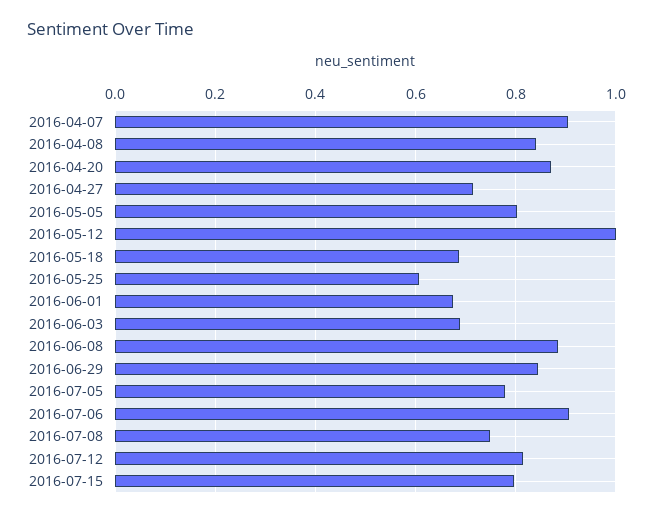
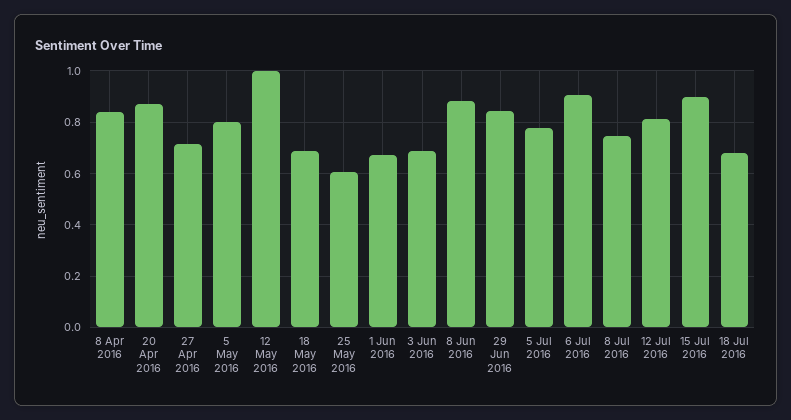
2016-04-07: 0.9 -> none
2016-07-15: 0.8 -> 0.9
18 Jul 2016: none -> 0.675

